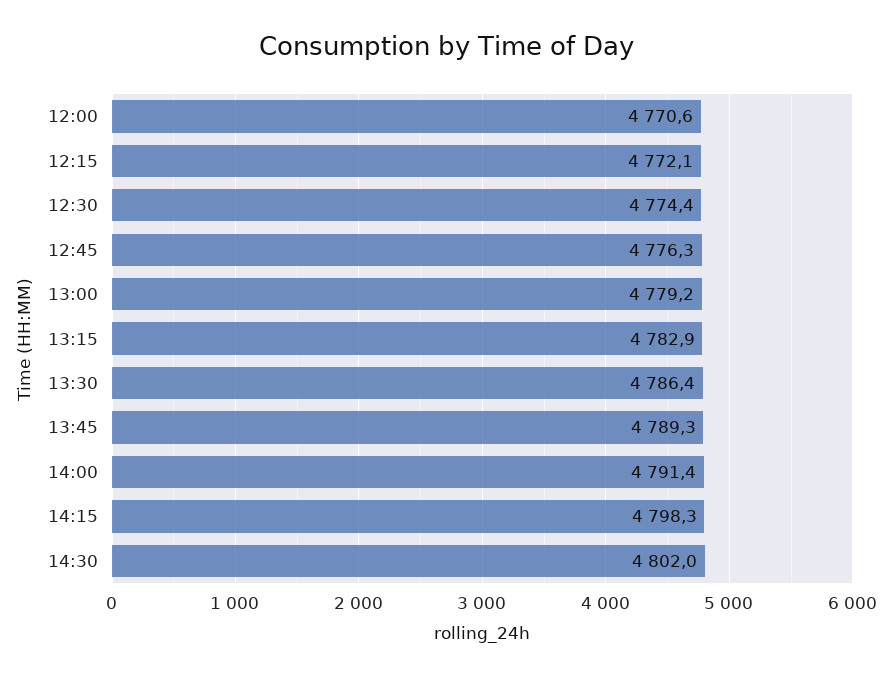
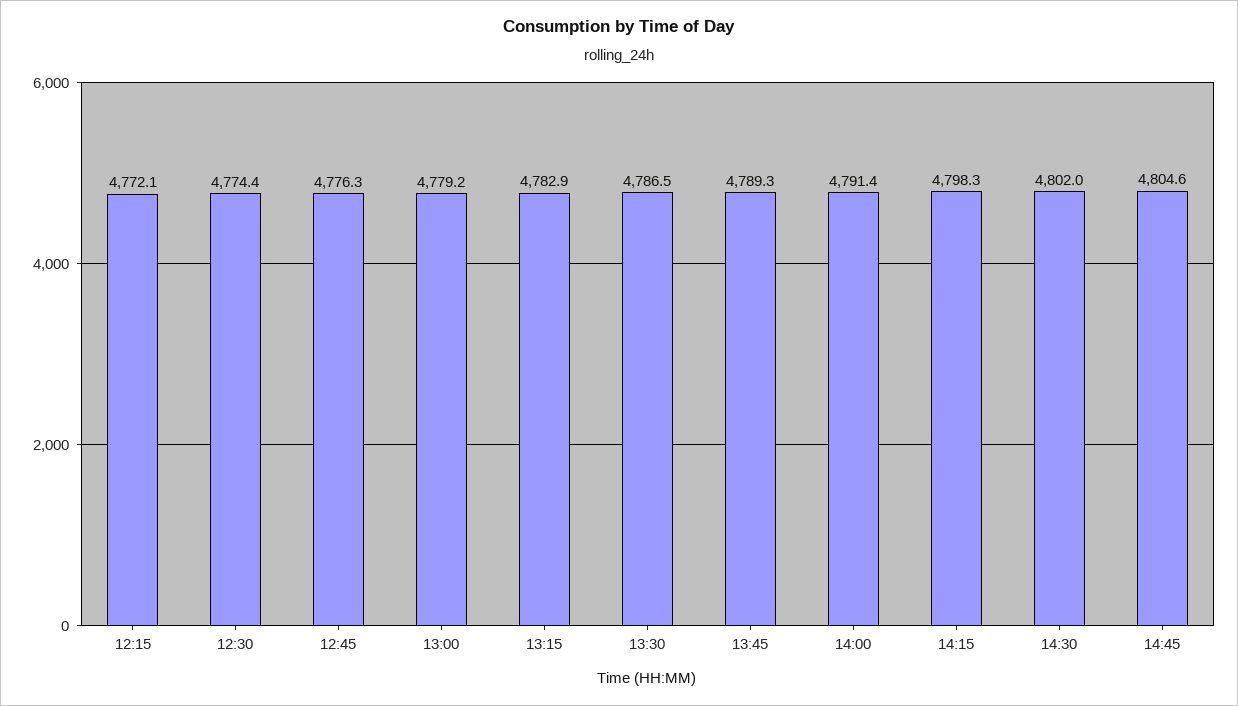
12:00: 4770.6 -> none
13:30: 4786.4 -> 4786.5
14:45: none -> 4804.6

